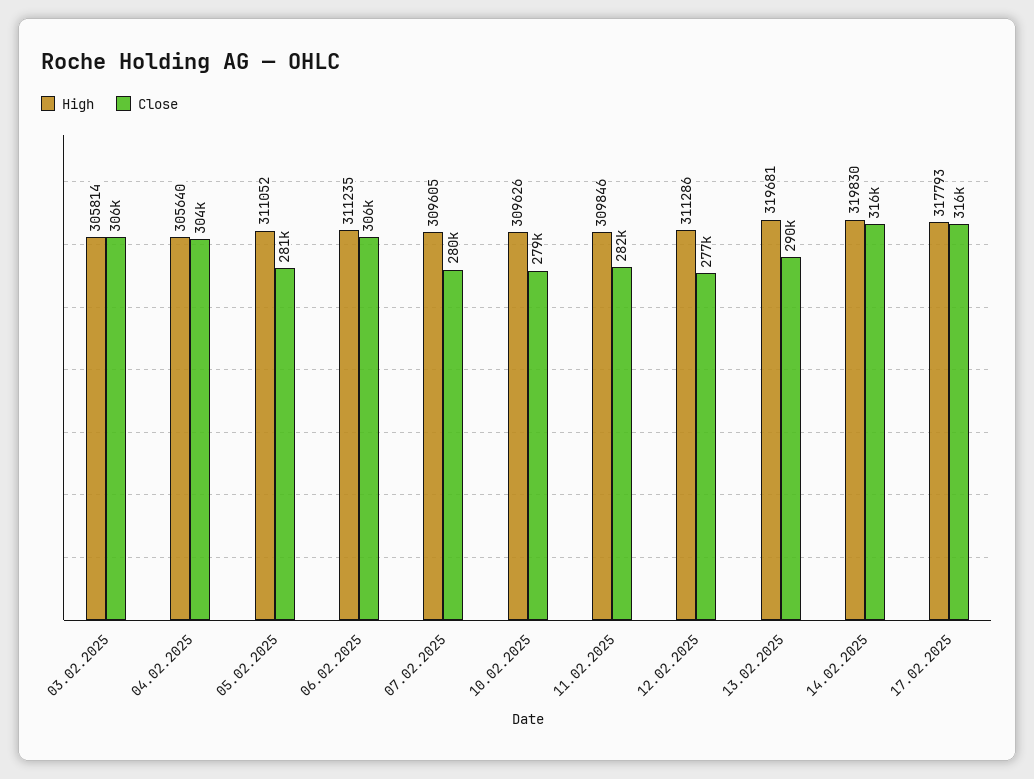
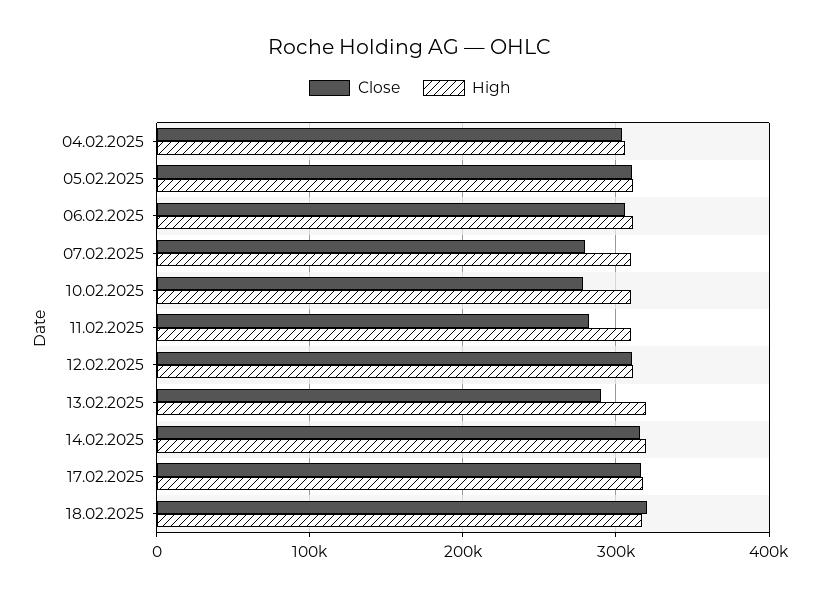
High, 03.02.2025: 305814 -> none
Close, 03.02.2025: 306000 -> none
Close, 05.02.2025: 281000 -> 310000
Close, 12.02.2025: 277000 -> 310000
Close, 18.02.2025: none -> 320000
High, 18.02.2025: none -> 320000

